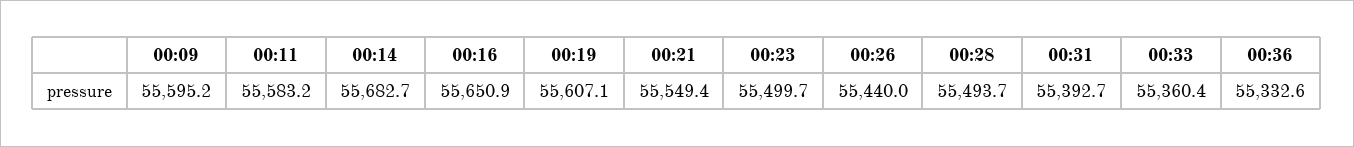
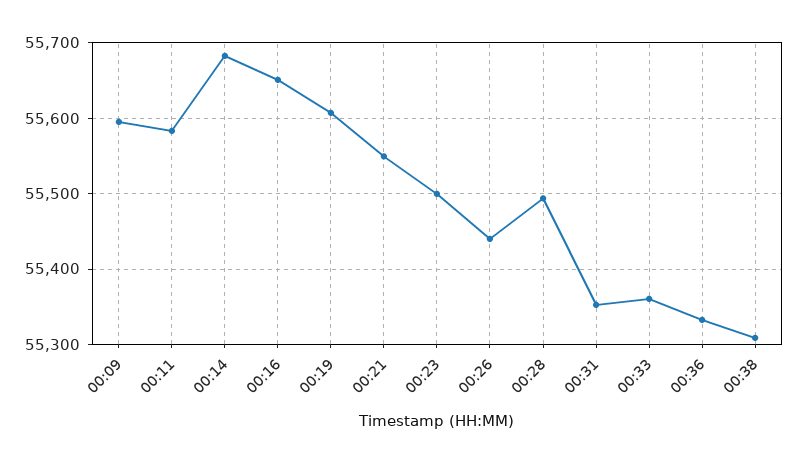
00:31: 55392.7 -> 55350
00:38: none -> 55310

